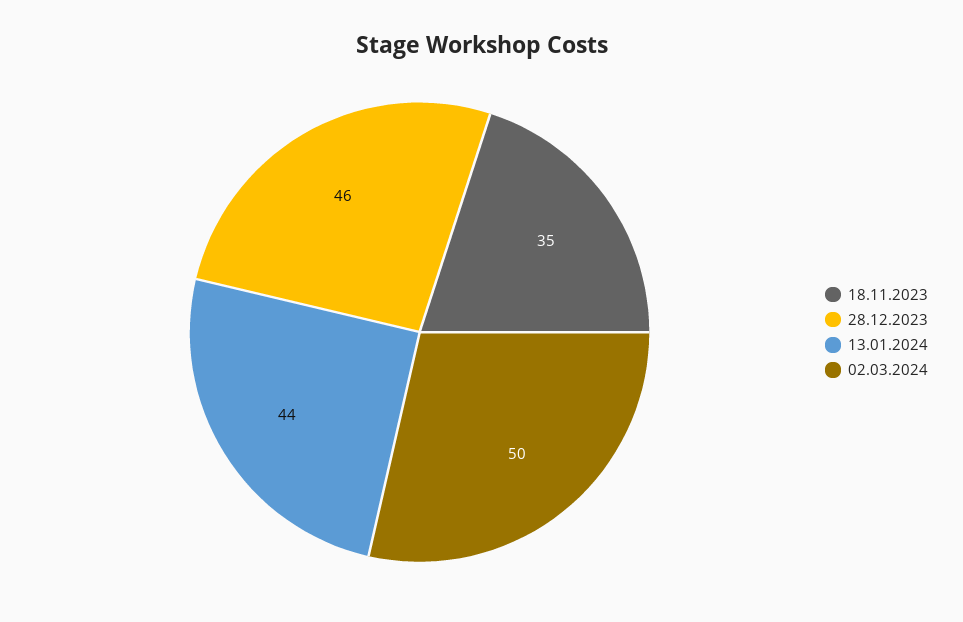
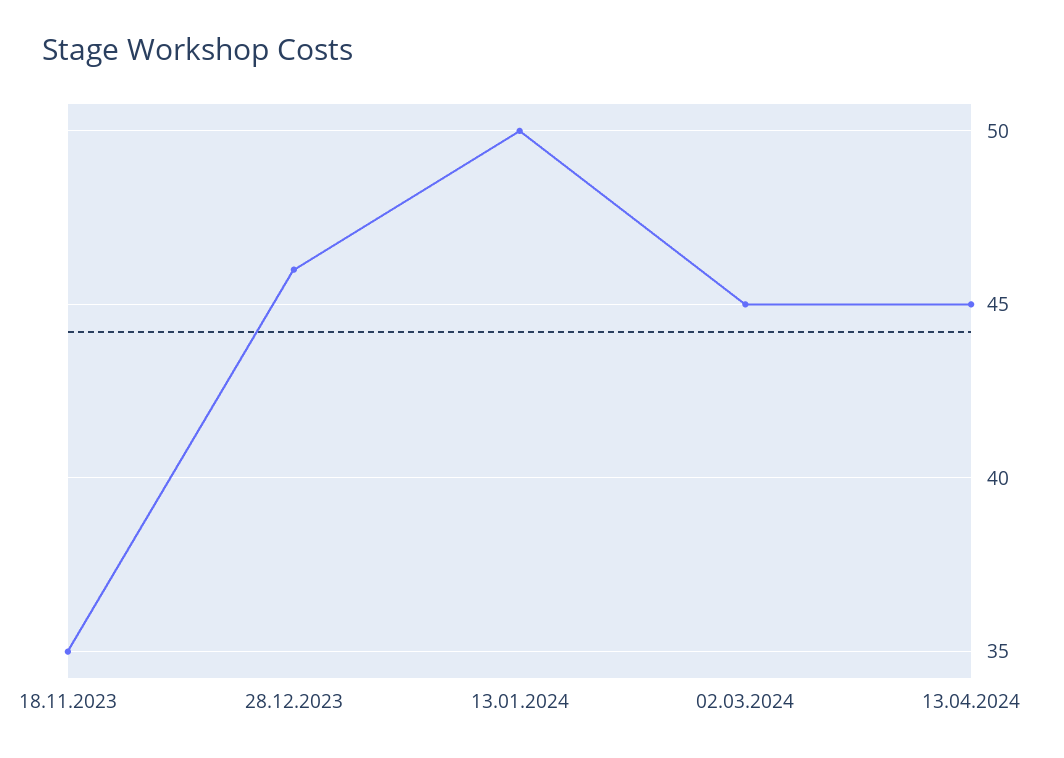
13.01.2024: 44 -> 50
02.03.2024: 50 -> 45
13.04.2024: none -> 45

